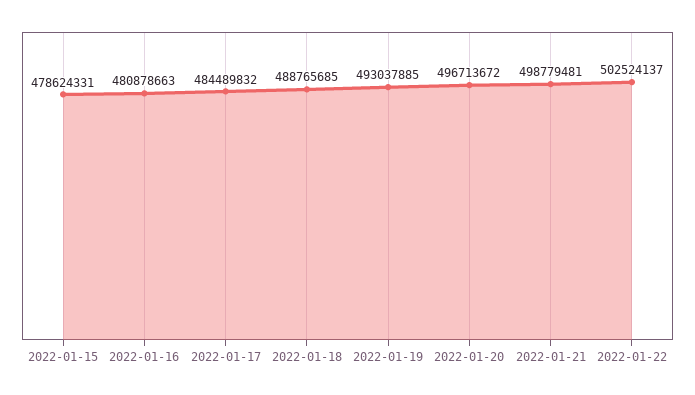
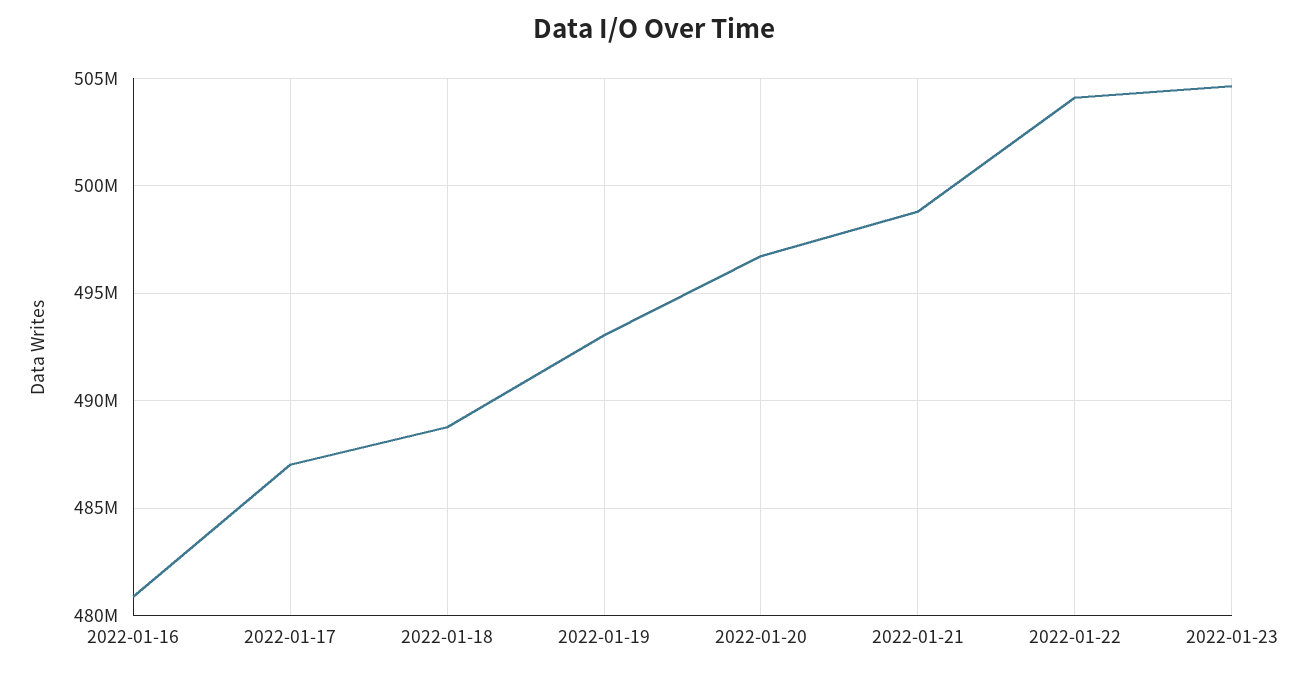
2022-01-15: 478624331 -> none
2022-01-17: 484489832 -> 487000000
2022-01-22: 502524137 -> 504000000
2022-01-23: none -> 504500000

